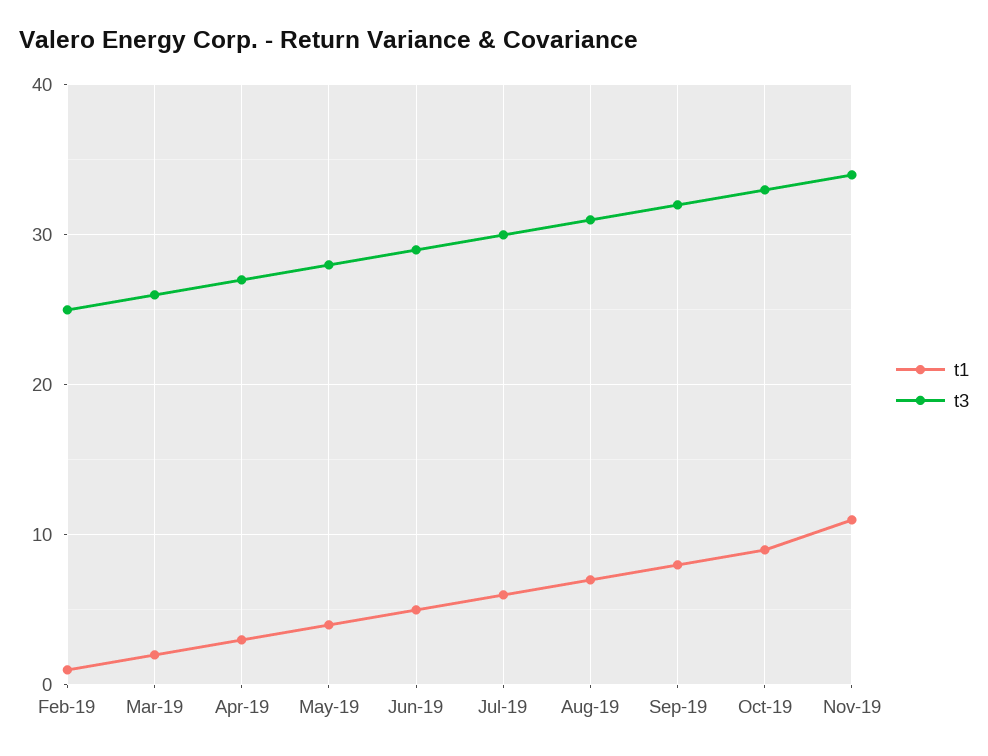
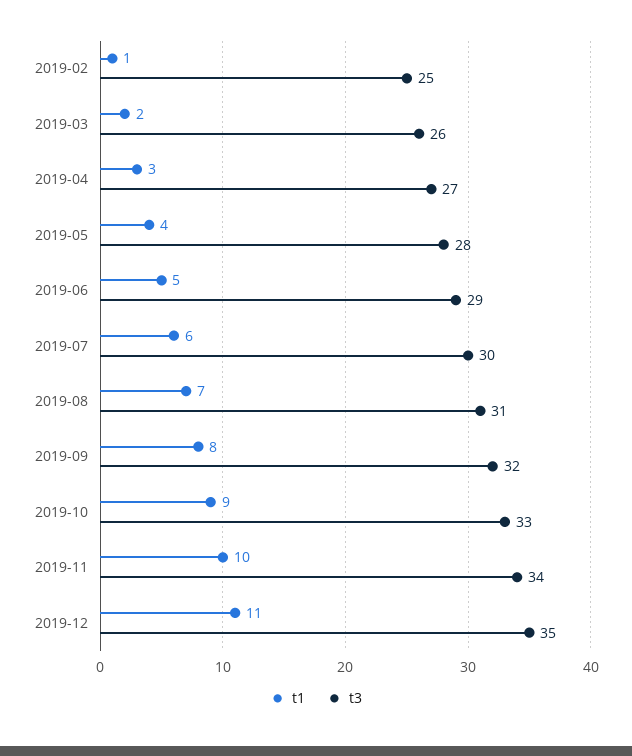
t1, Nov-19: 11 -> 10
t1, 2019-12: none -> 11
t3, 2019-12: none -> 35

